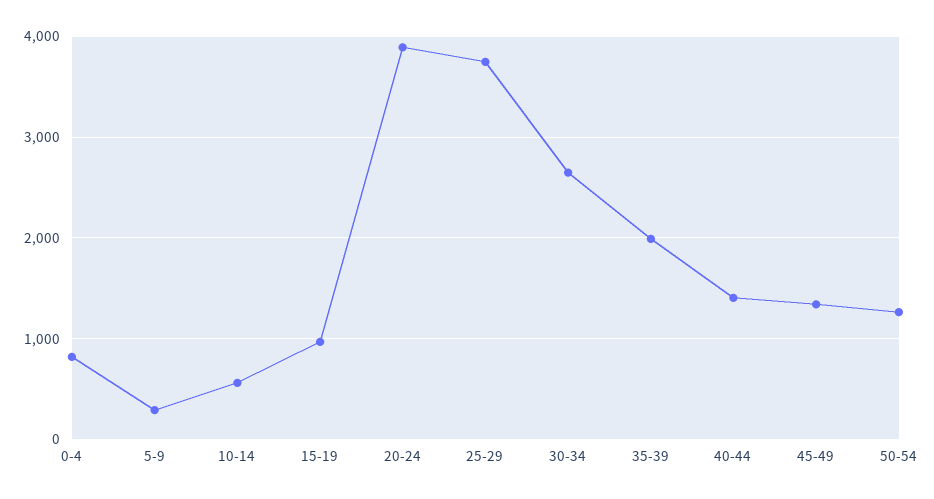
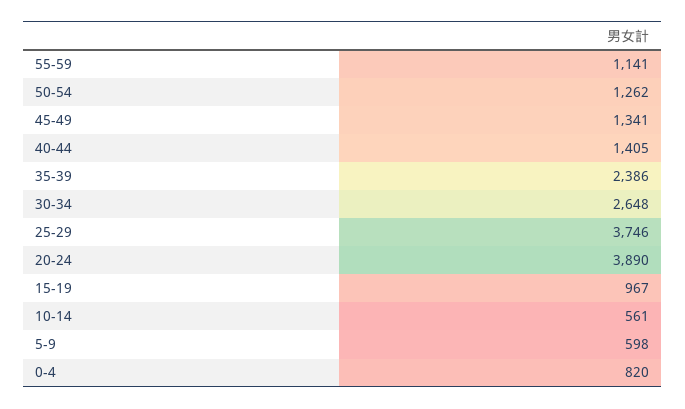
5-9: 300 -> 598
35-39: 2000 -> 2386
55-59: none -> 1141

